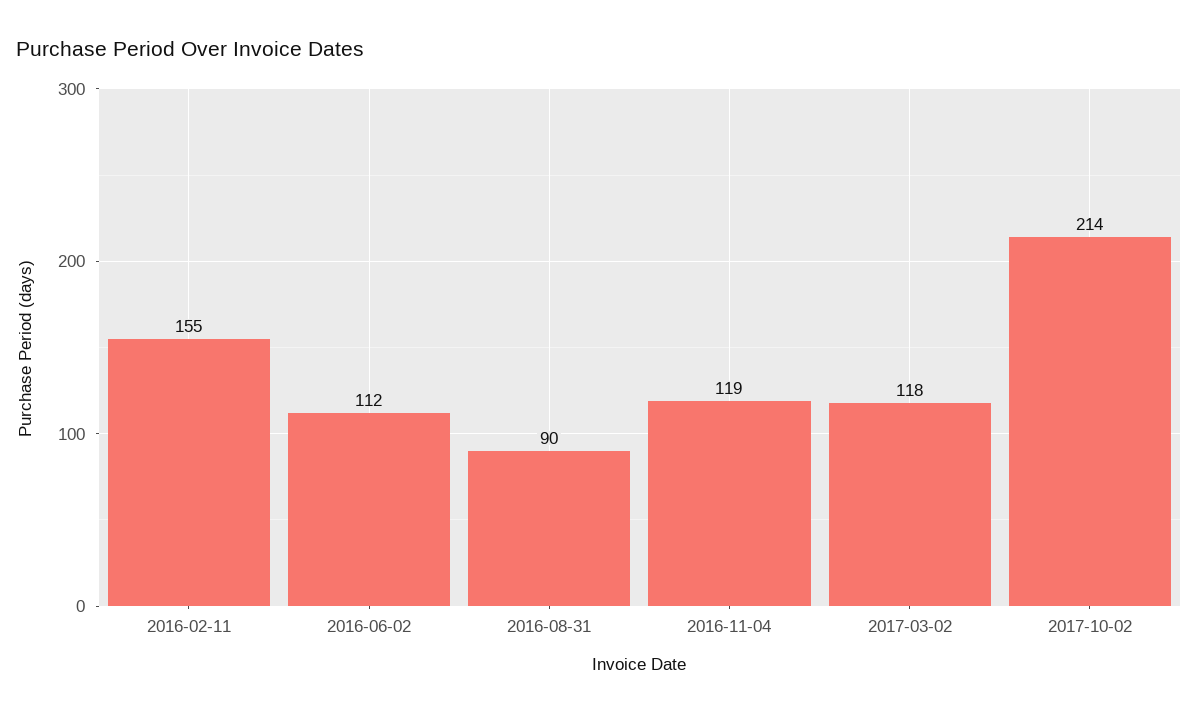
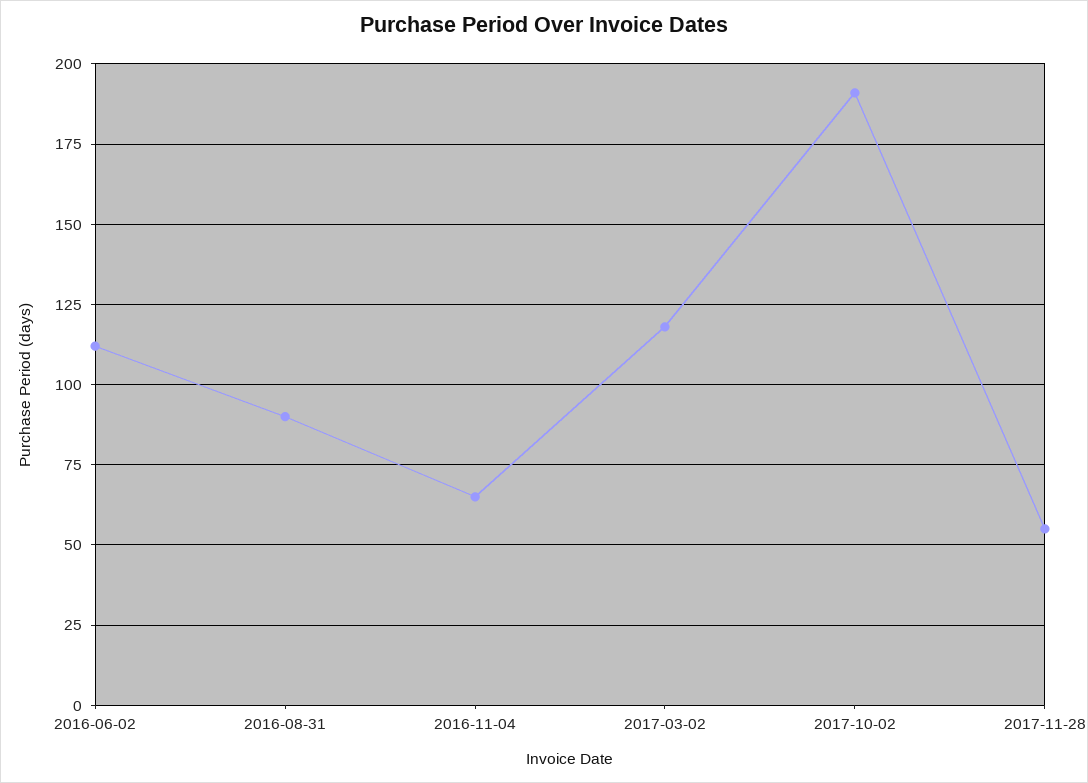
2016-02-11: 155 -> none
2016-11-04: 119 -> 65
2017-10-02: 214 -> 190
2017-11-28: none -> 55

